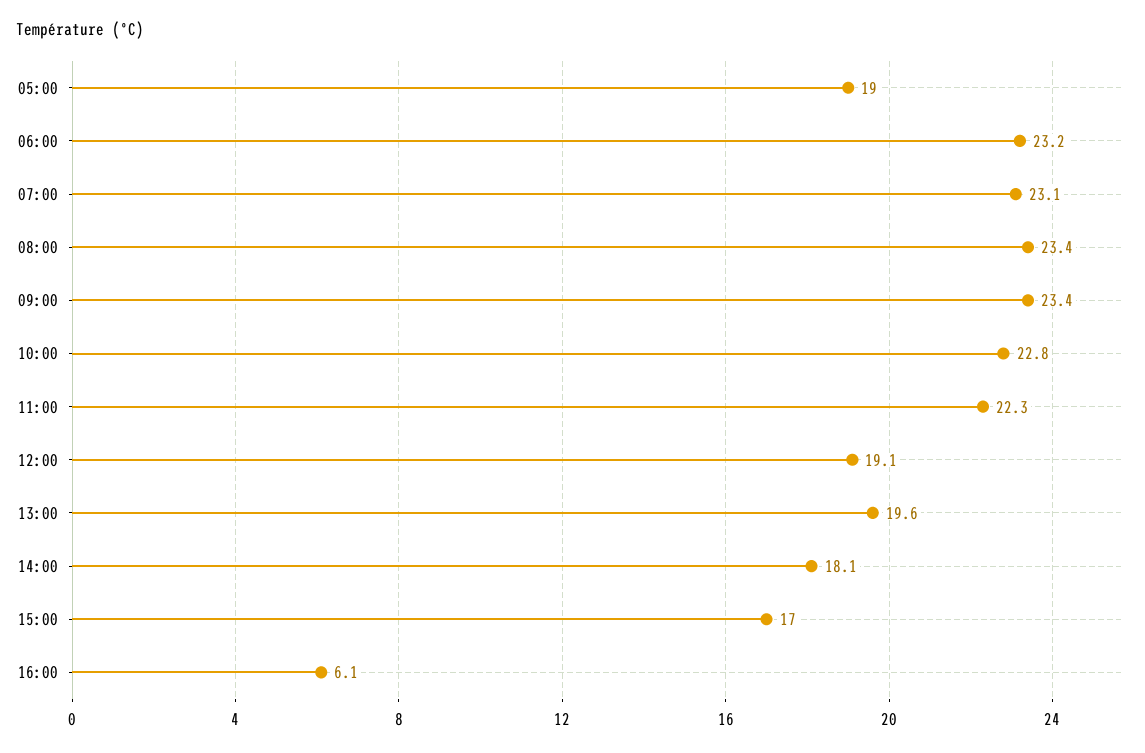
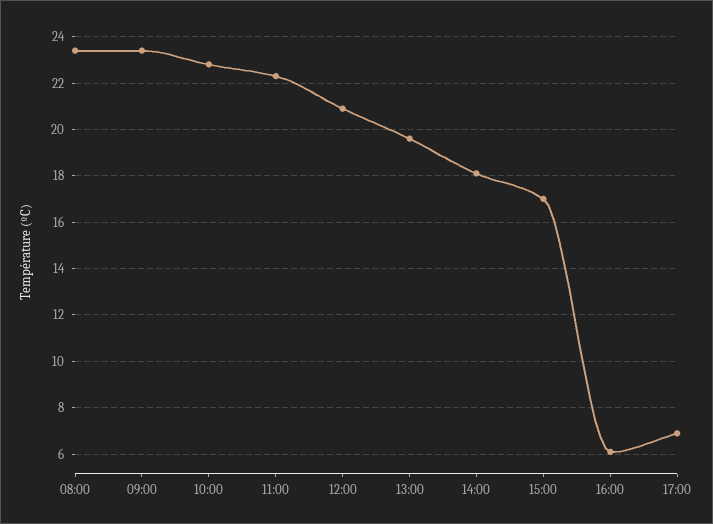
05:00: 19 -> none
06:00: 23.2 -> none
07:00: 23.1 -> none
12:00: 19.1 -> 21
17:00: none -> 7

